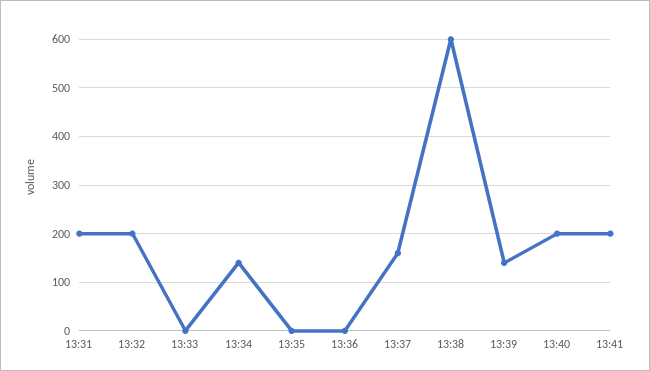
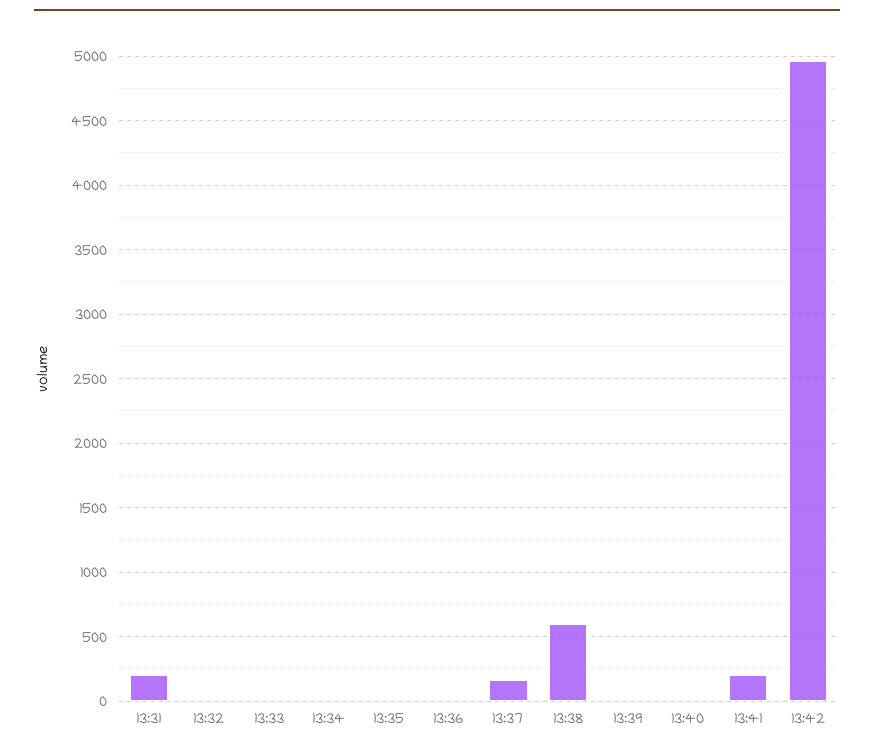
13:32: 200 -> 0
13:34: 140 -> 0
13:39: 140 -> 0
13:40: 200 -> 0
13:42: none -> 4950

